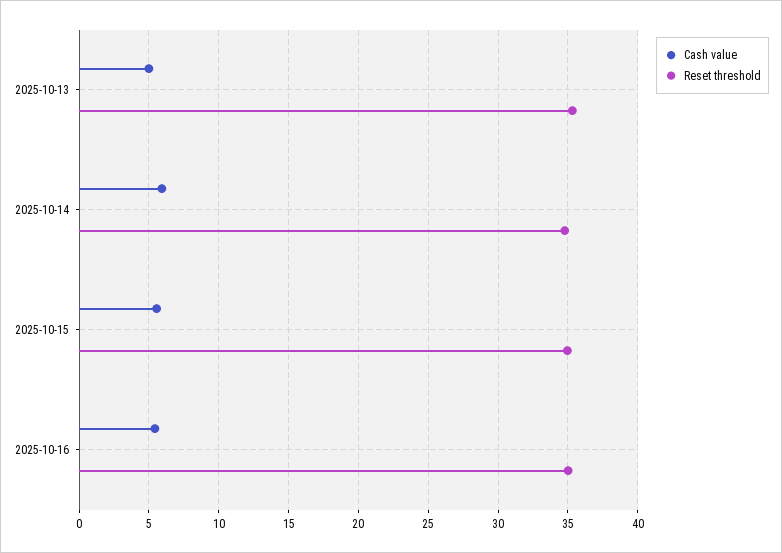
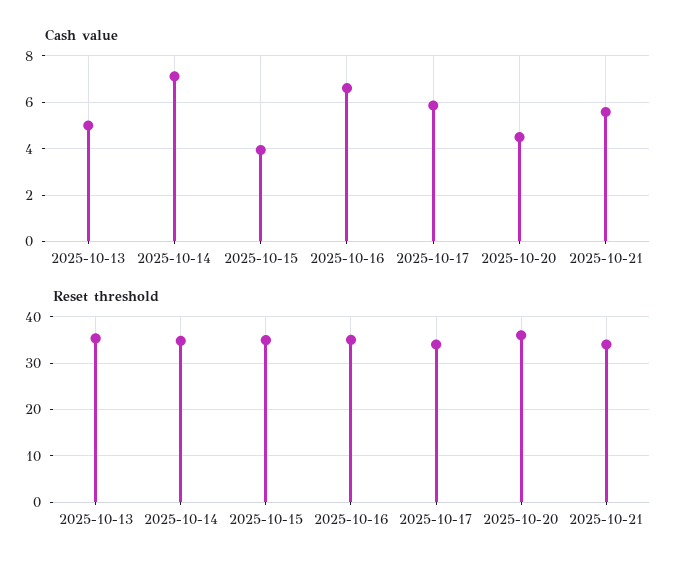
Cash value, 2025-10-14: 6 -> 7
Cash value, 2025-10-15: 5.5 -> 4
Cash value, 2025-10-16: 5.5 -> 6.5
Cash value, 2025-10-17: none -> 6
Cash value, 2025-10-20: none -> 4.5
Cash value, 2025-10-21: none -> 5.5
Reset threshold, 2025-10-17: none -> 34
Reset threshold, 2025-10-20: none -> 36
Reset threshold, 2025-10-21: none -> 34

